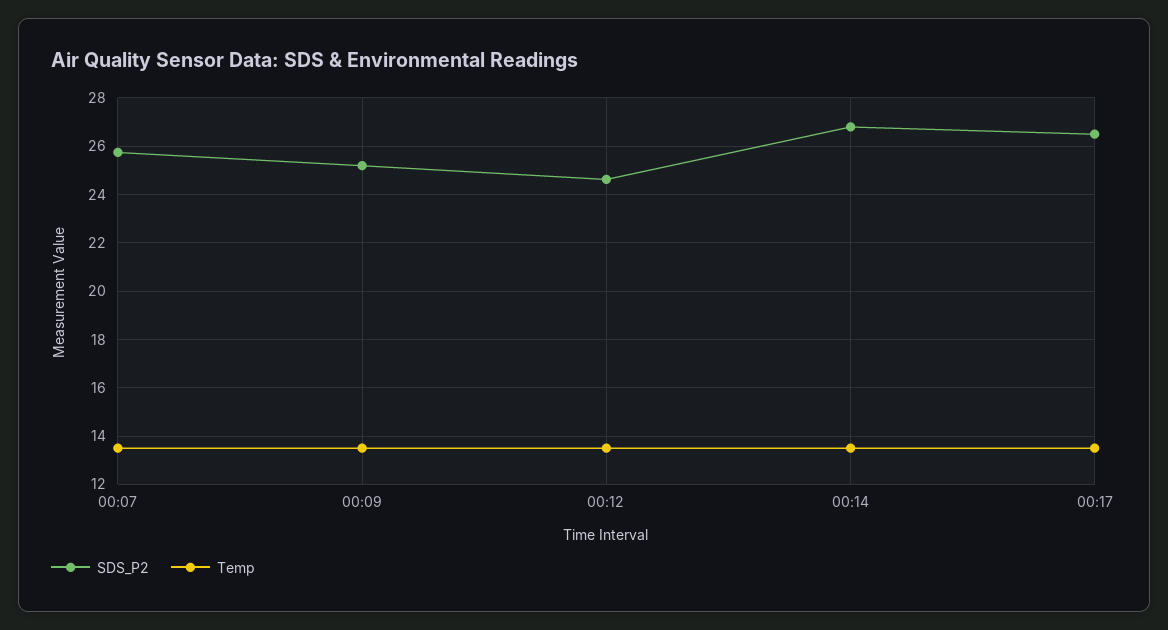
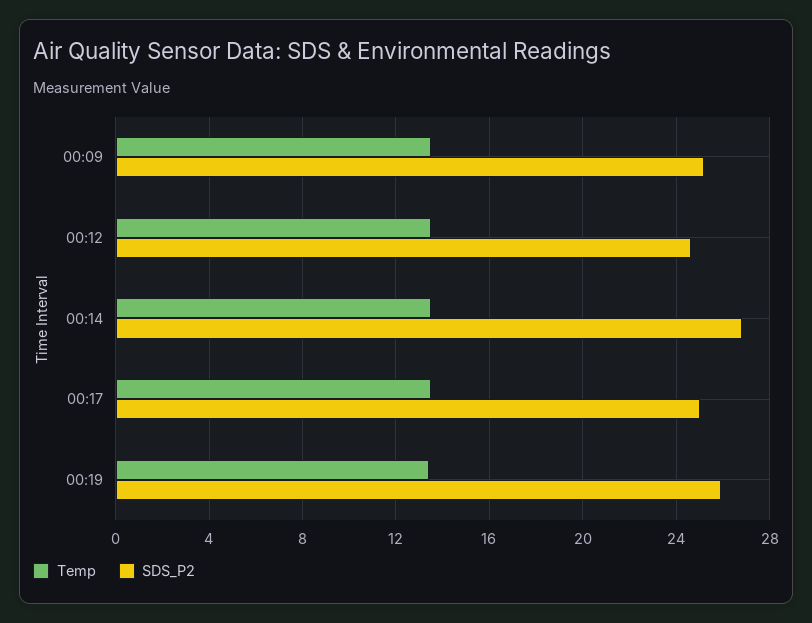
SDS_P2, 00:07: 25.75 -> none
Temp, 00:07: 13.5 -> none
SDS_P2, 00:17: 26.5 -> 25
Temp, 00:19: none -> 13.5
SDS_P2, 00:19: none -> 26

